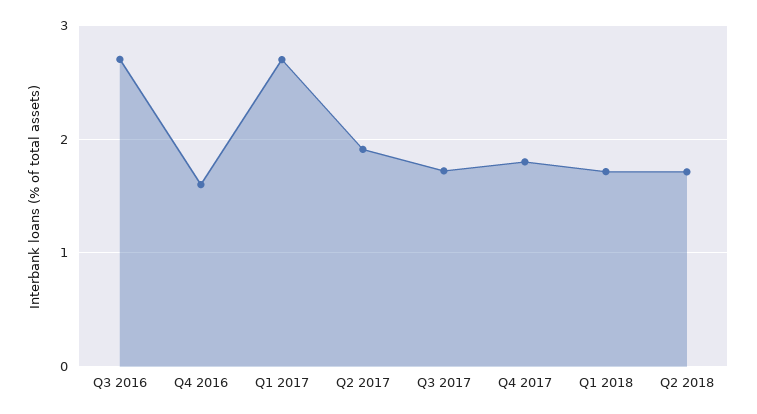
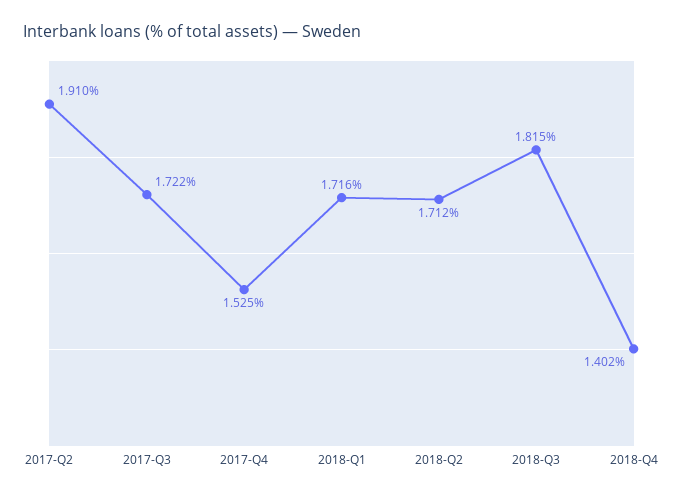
Q3 2016: 2.7 -> none
Q4 2016: 1.6 -> none
Q1 2017: 2.7 -> none
Q4 2017: 1.8 -> 1.525
2018-Q3: none -> 1.815
2018-Q4: none -> 1.402

